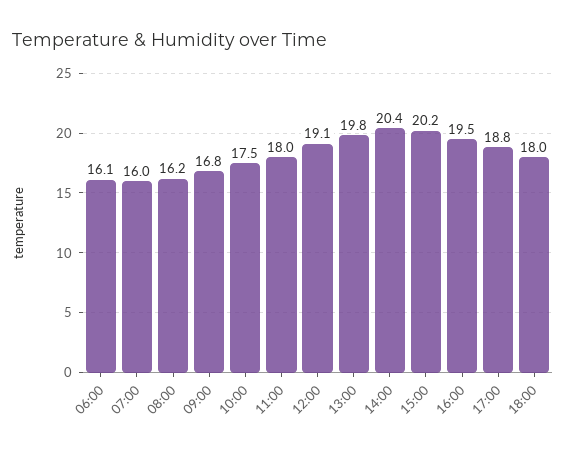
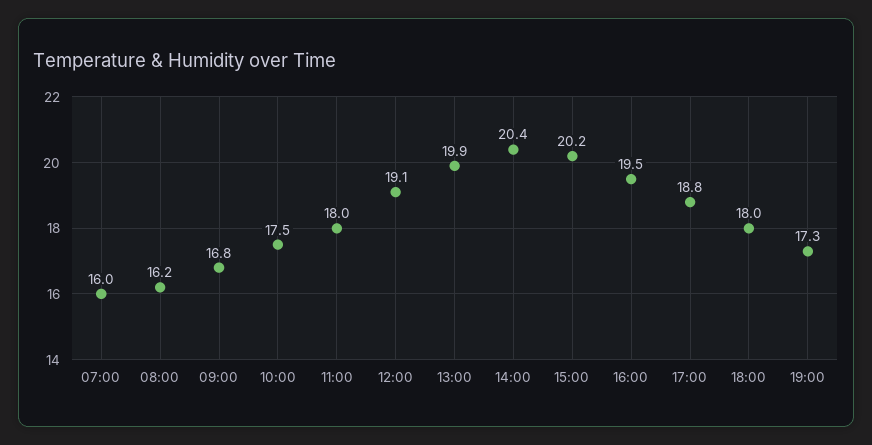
06:00: 16.1 -> none
13:00: 19.8 -> 19.9
19:00: none -> 17.3

